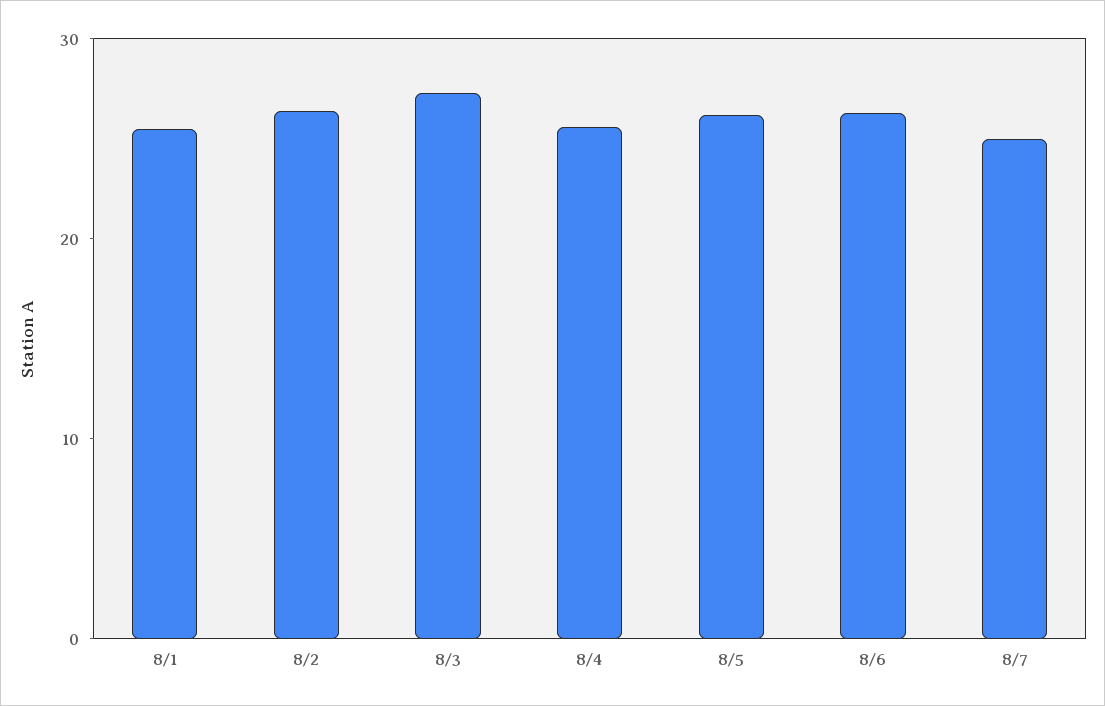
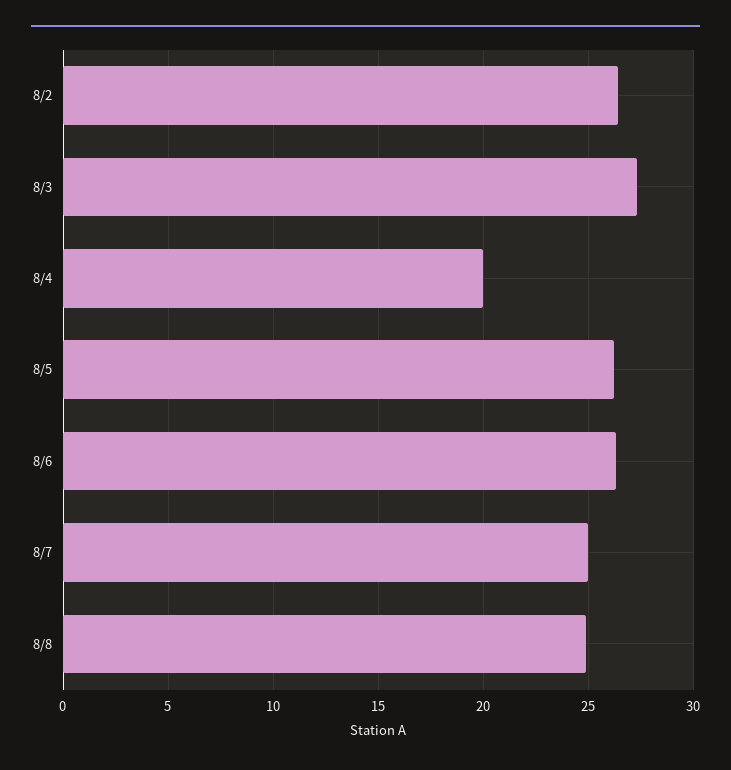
8/1: 26 -> none
8/4: 26 -> 20
8/8: none -> 25

